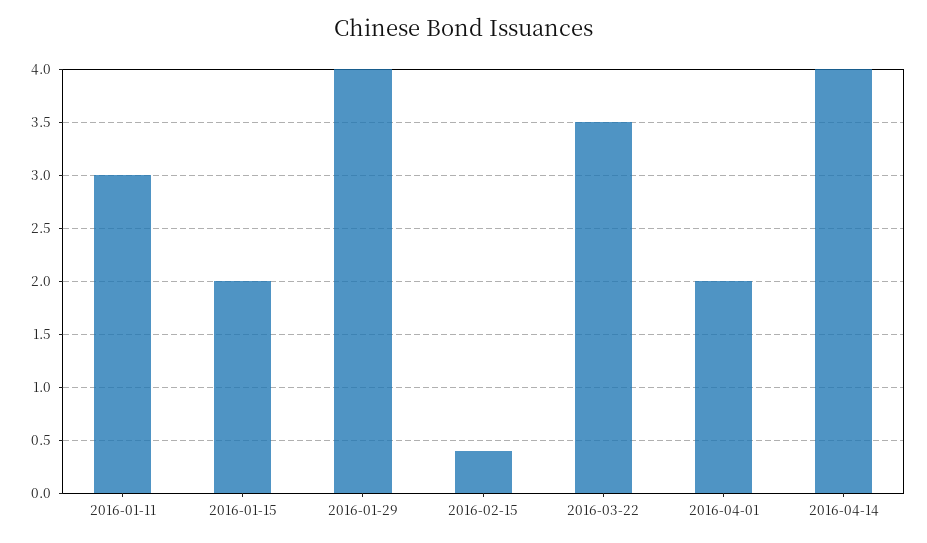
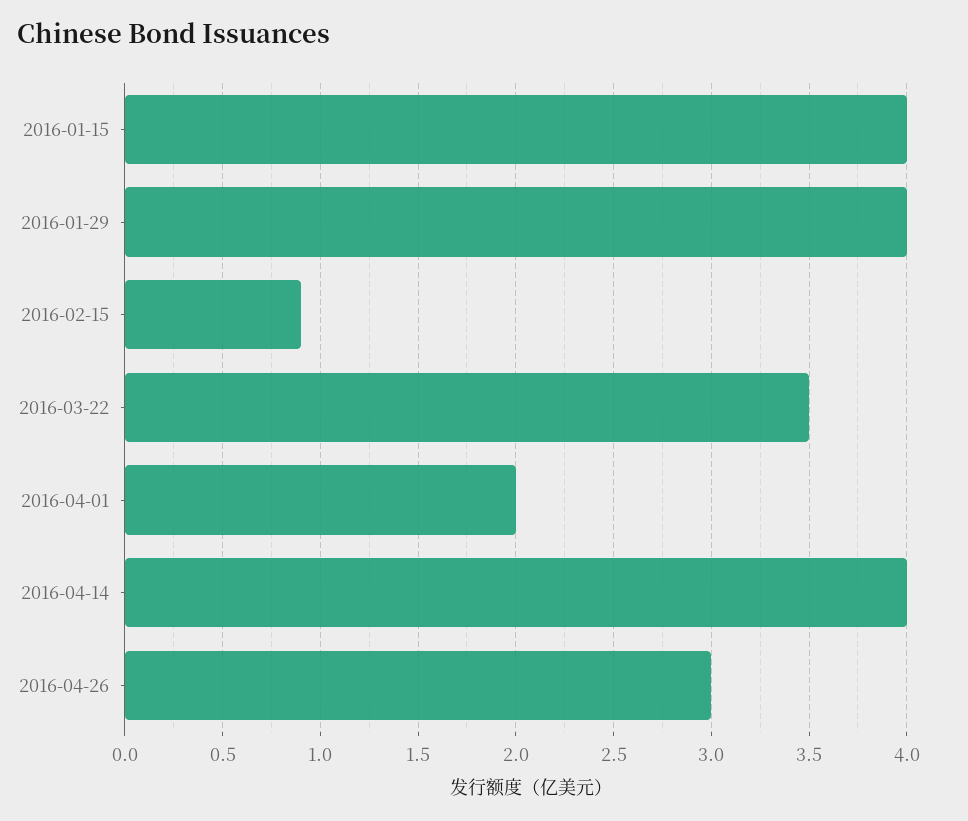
2016-01-11: 3 -> none
2016-01-15: 2 -> 4
2016-02-15: 0.4 -> 0.9
2016-04-26: none -> 3

